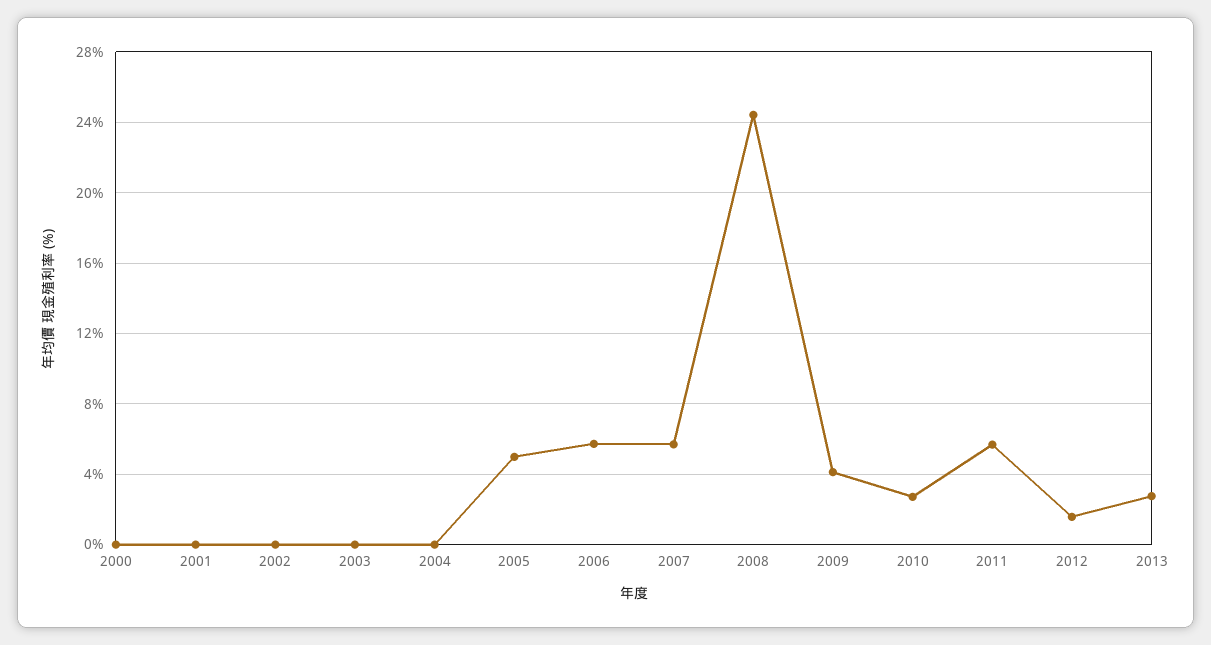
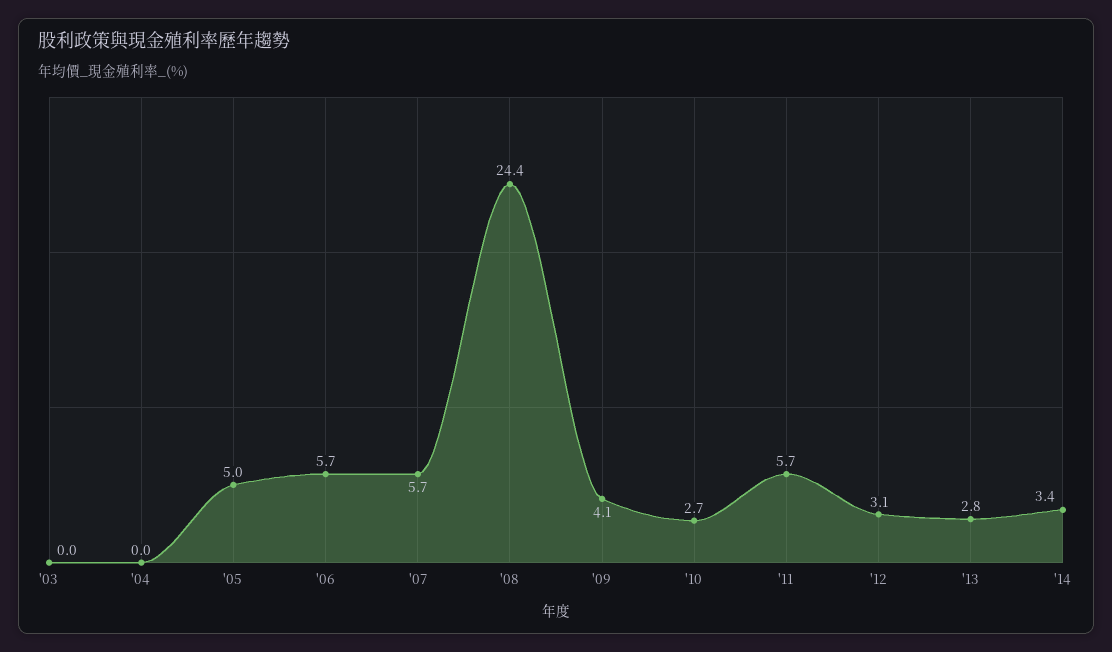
2000: 0 -> none
2001: 0 -> none
2002: 0 -> none
2012: 1.5 -> 3.1
'14: none -> 3.4

